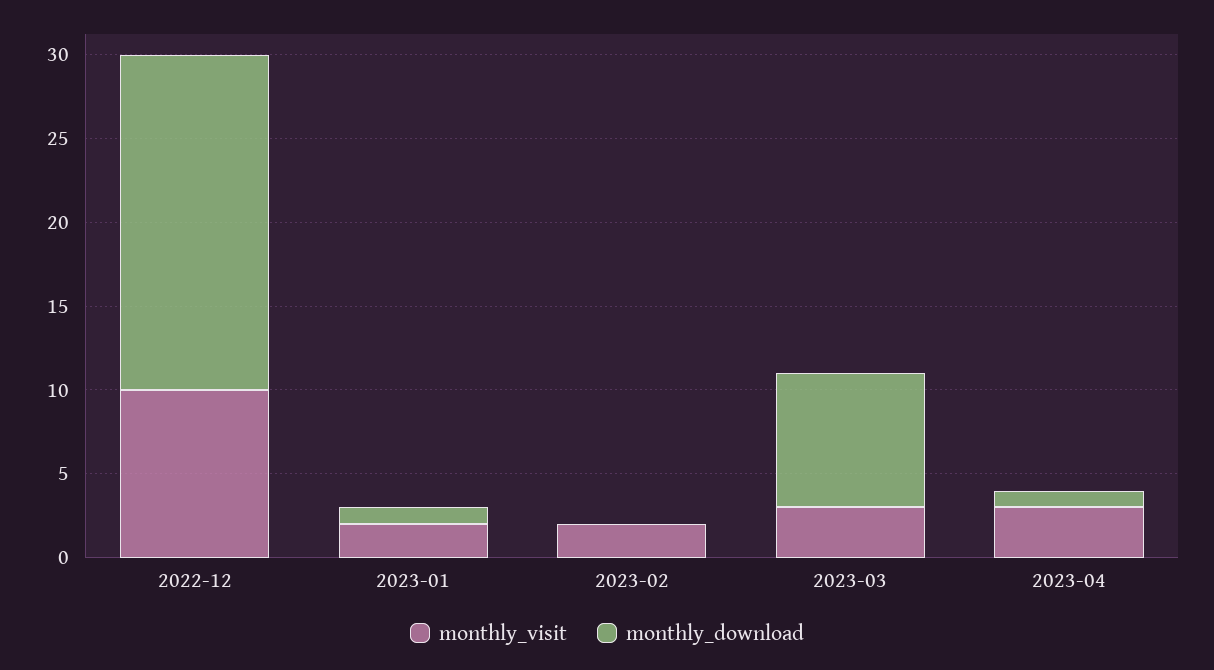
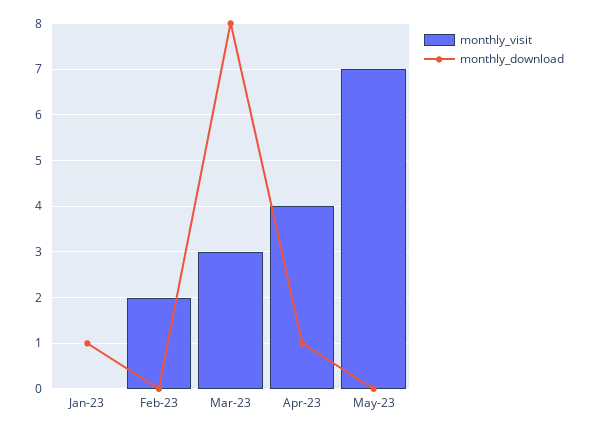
monthly_visit, 2022-12: 10 -> none
monthly_download, 2022-12: 20 -> none
monthly_visit, 2023-01: 2 -> 0
monthly_visit, 2023-04: 3 -> 4
monthly_visit, May-23: none -> 7
monthly_download, May-23: none -> 0

